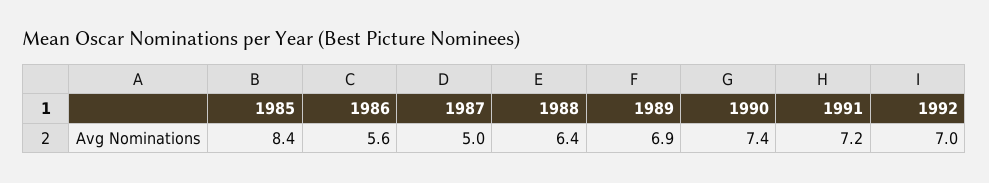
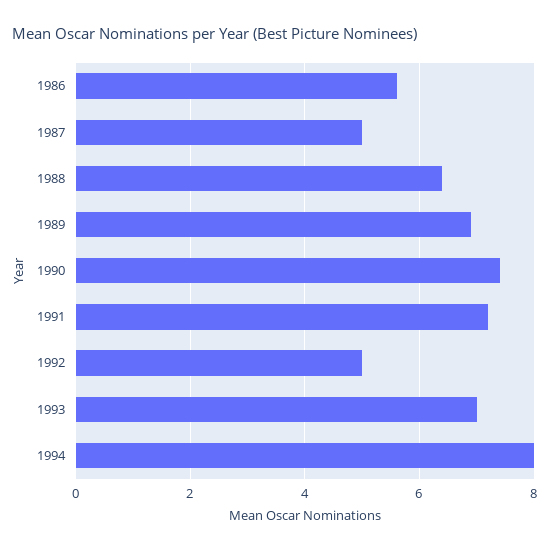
1985: 8.4 -> none
1992: 7 -> 5
1993: none -> 7
1994: none -> 8

